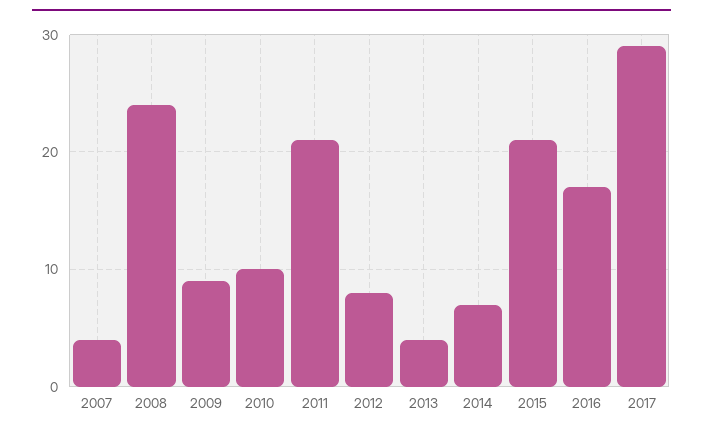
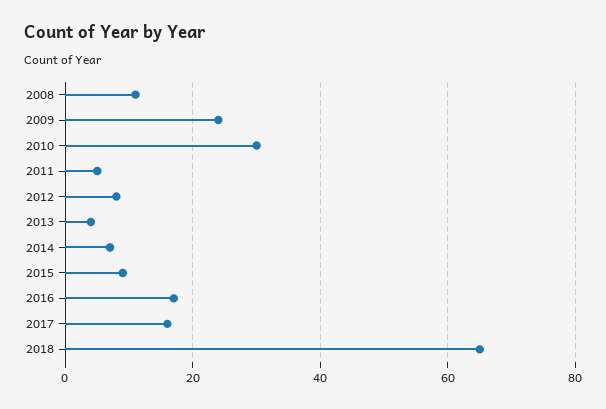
2007: 4 -> none
2008: 24 -> 10
2009: 9 -> 25
2010: 10 -> 30
2011: 21 -> 5
2015: 21 -> 10
2017: 29 -> 15
2018: none -> 65

